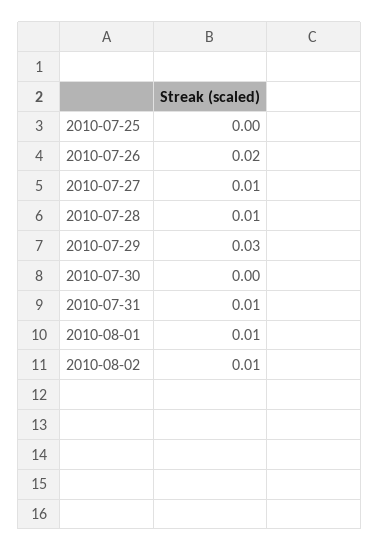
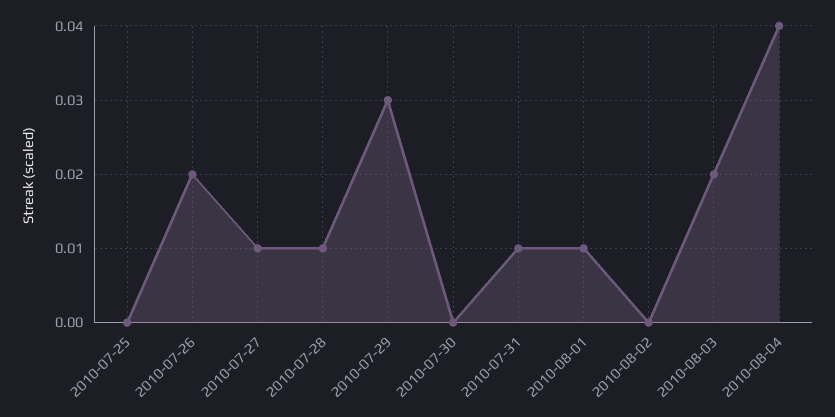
2010-08-02: 0.01 -> 0
2010-08-03: none -> 0.02
2010-08-04: none -> 0.04

